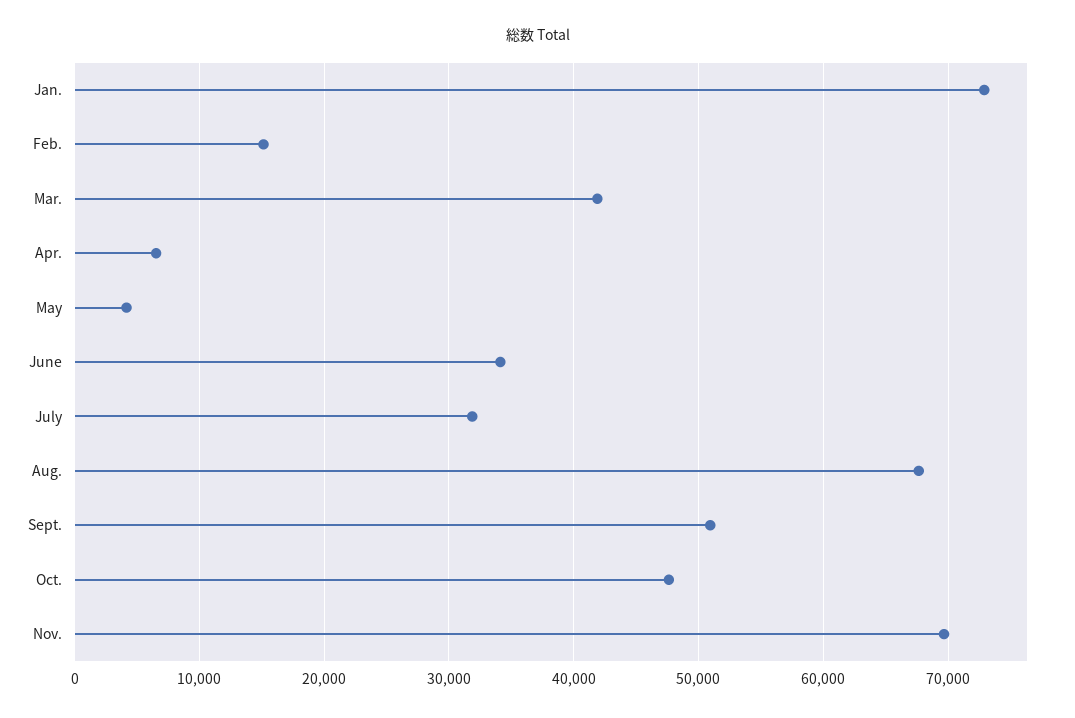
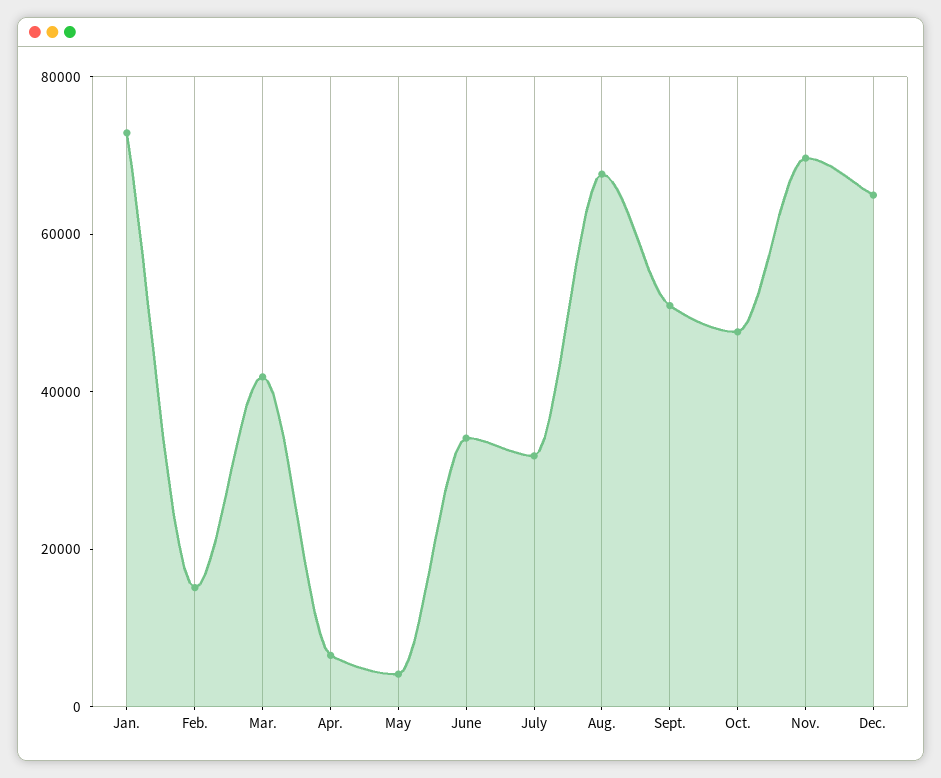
Dec.: none -> 65000

